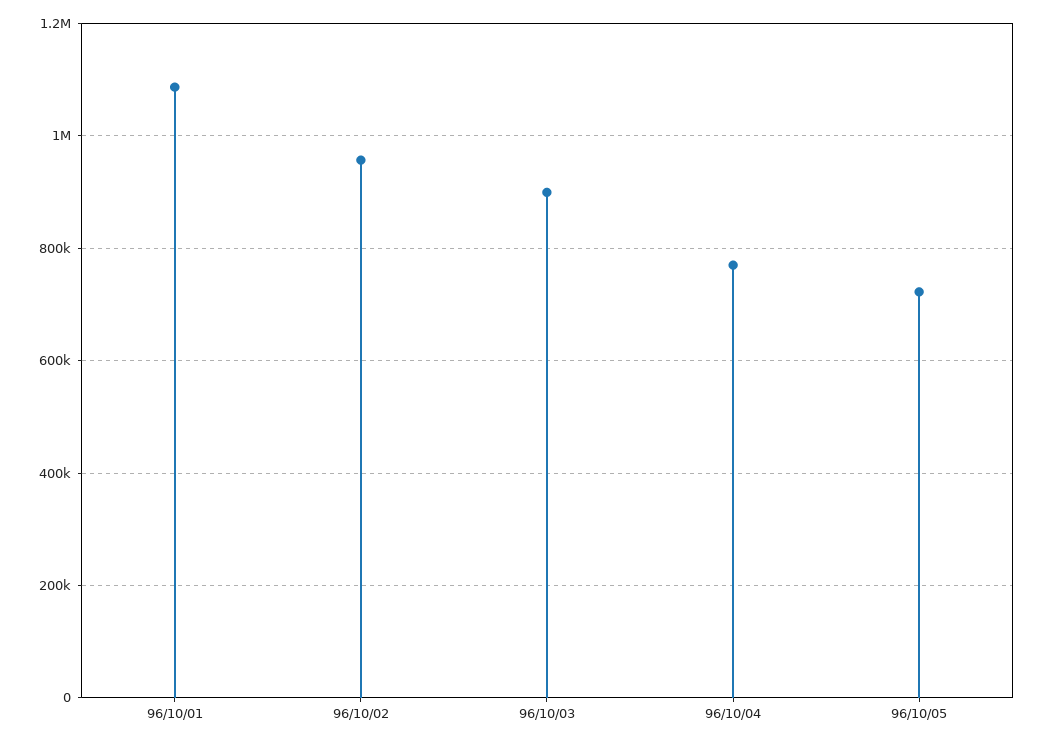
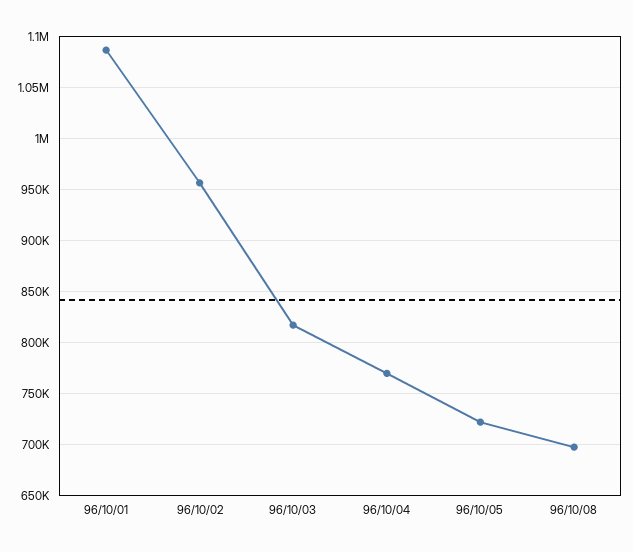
96/10/03: 900000 -> 820000
96/10/08: none -> 700000

